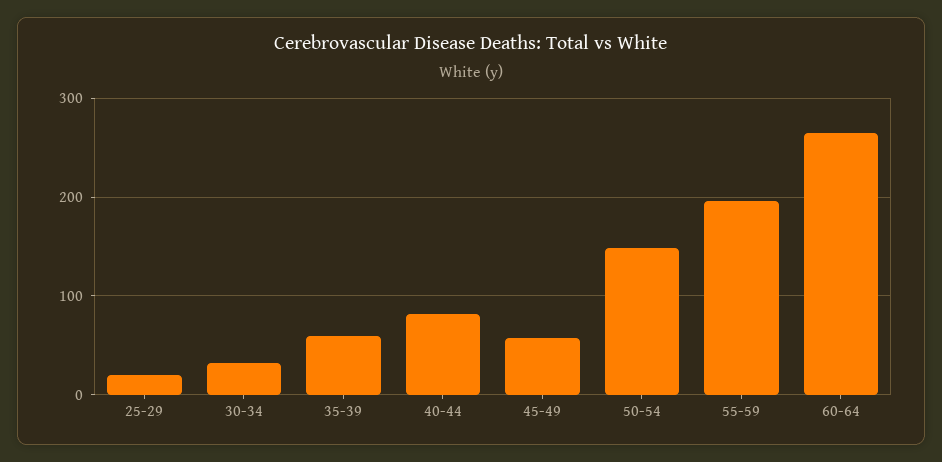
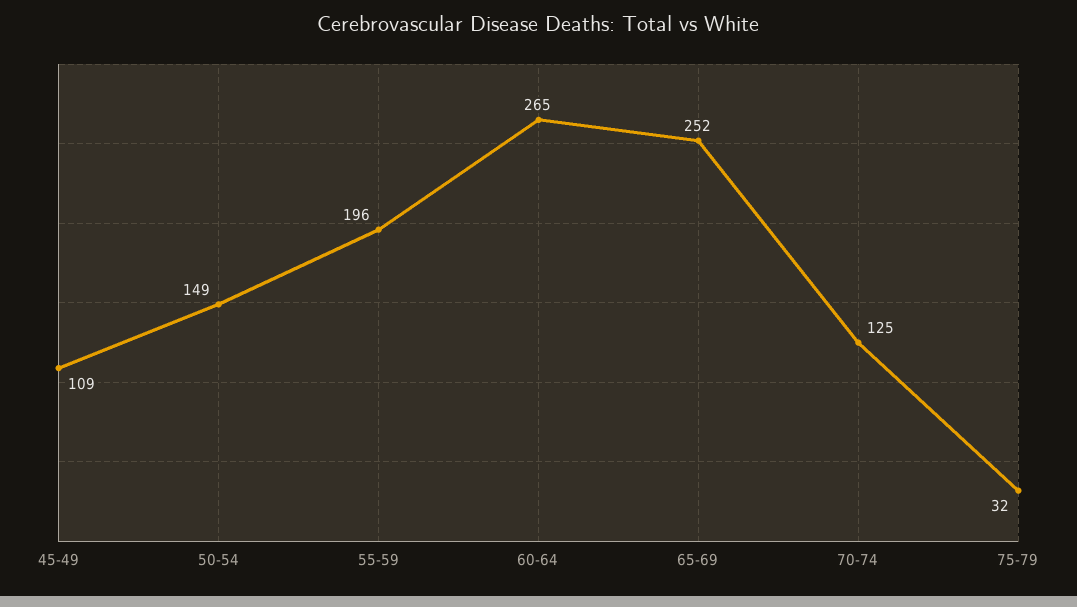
25-29: 20 -> none
30-34: 30 -> none
35-39: 60 -> none
40-44: 80 -> none
45-49: 60 -> 109
65-69: none -> 252
70-74: none -> 125
75-79: none -> 32

